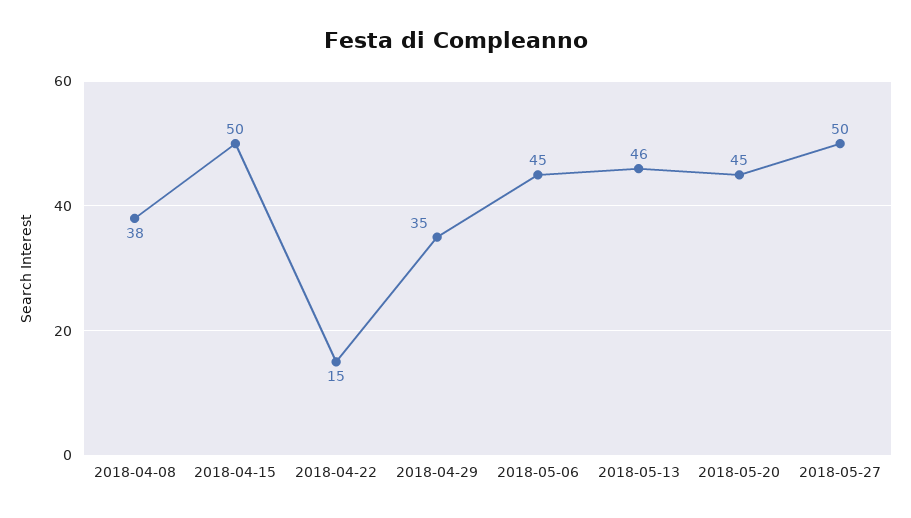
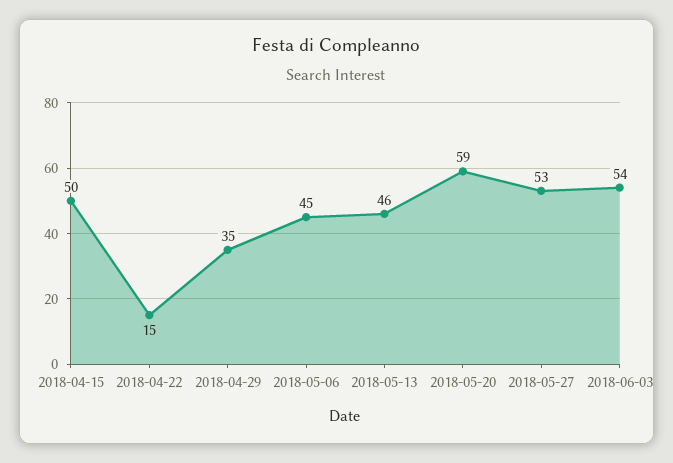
2018-04-08: 38 -> none
2018-05-20: 45 -> 59
2018-05-27: 50 -> 53
2018-06-03: none -> 54

